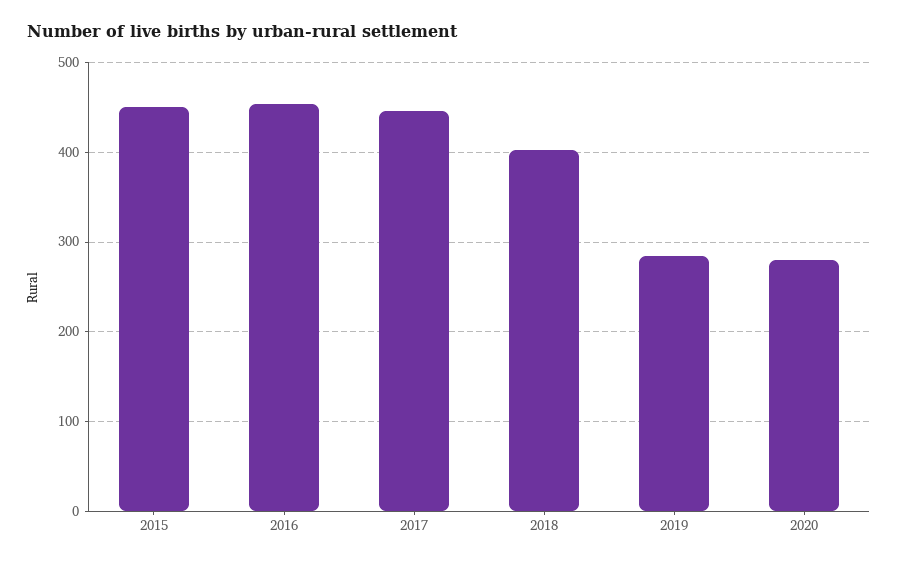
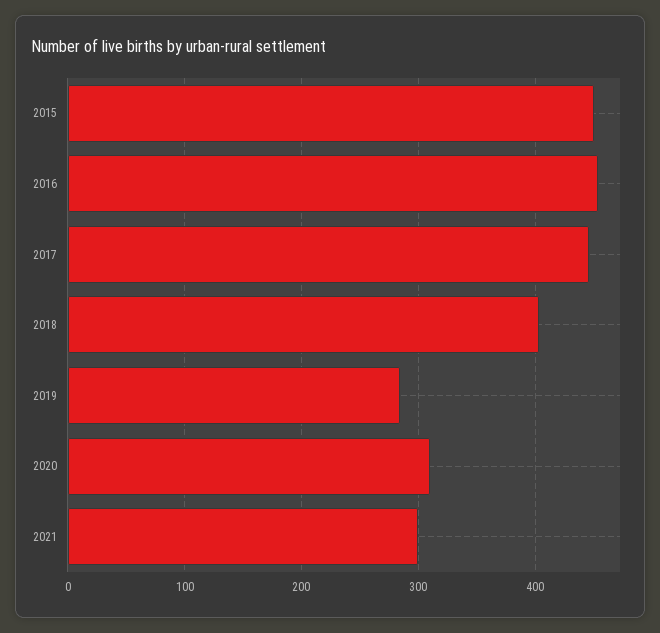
2020: 280 -> 310
2021: none -> 300

